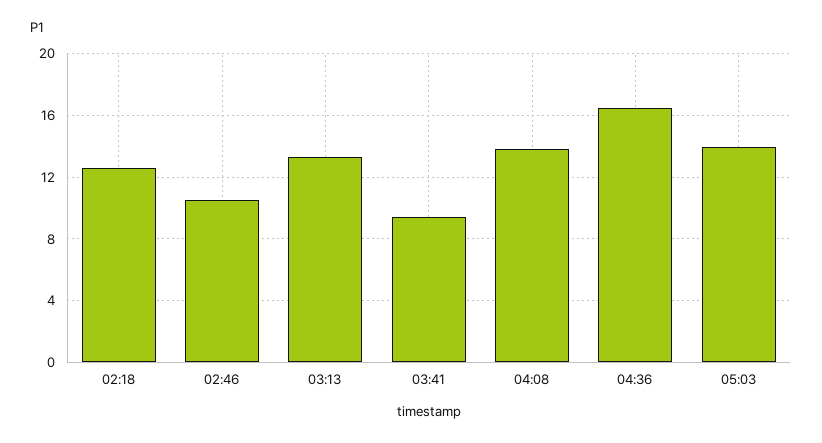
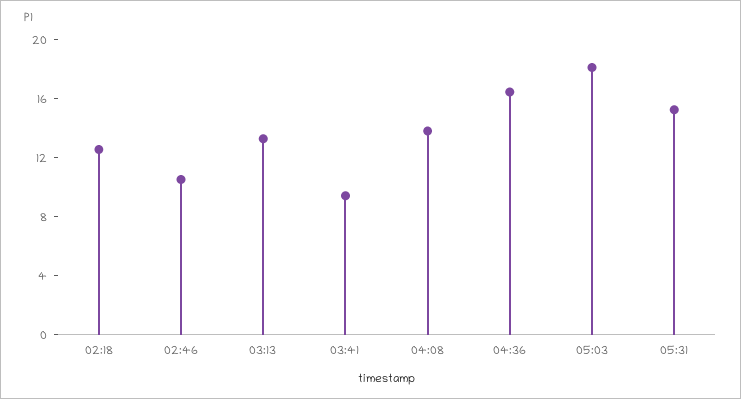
05:03: 14 -> 18
05:31: none -> 15

